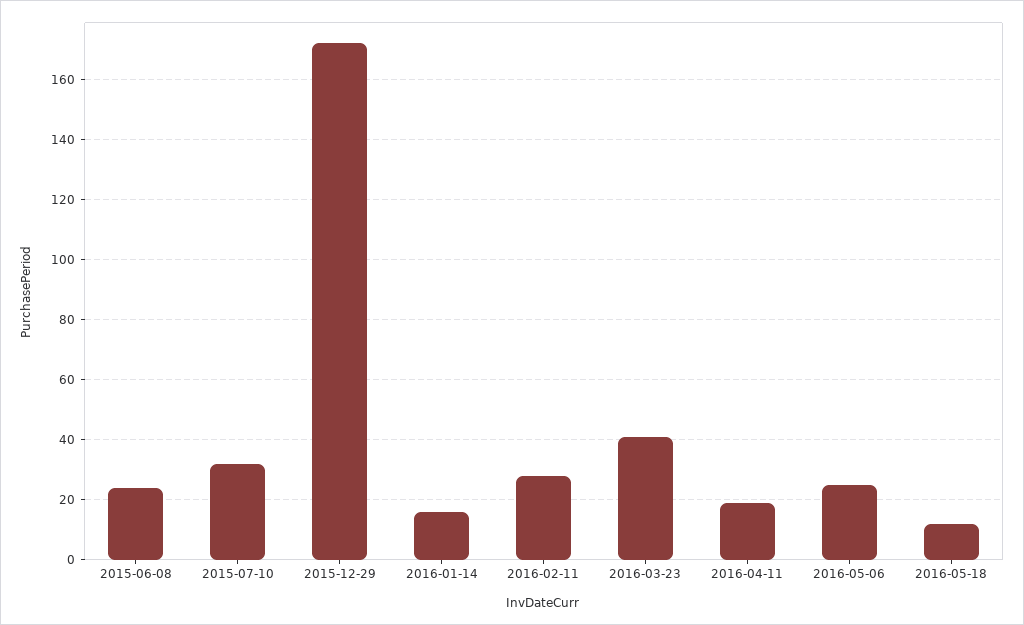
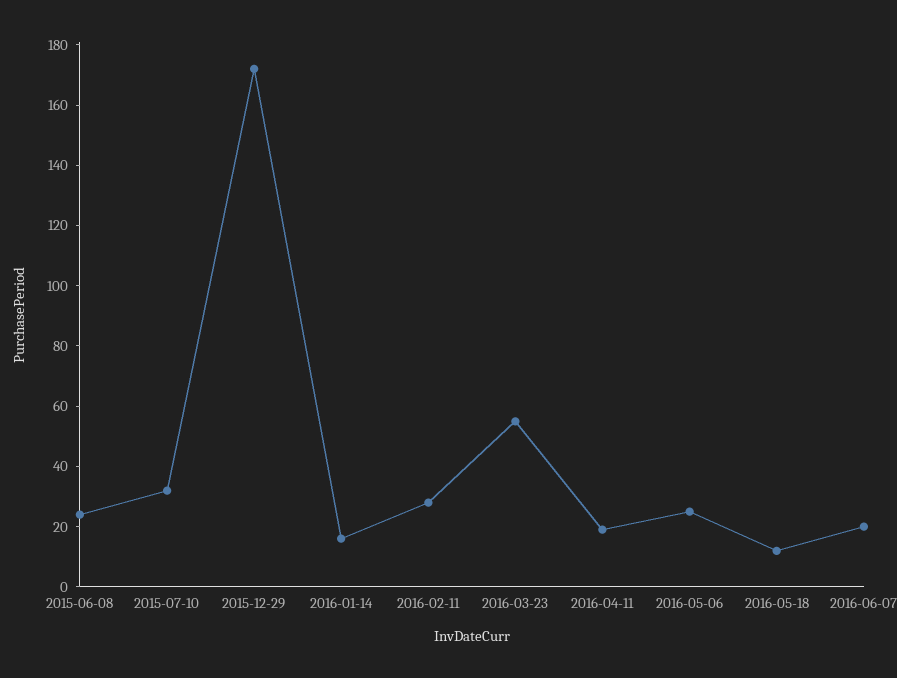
2016-03-23: 40 -> 55
2016-06-07: none -> 20

